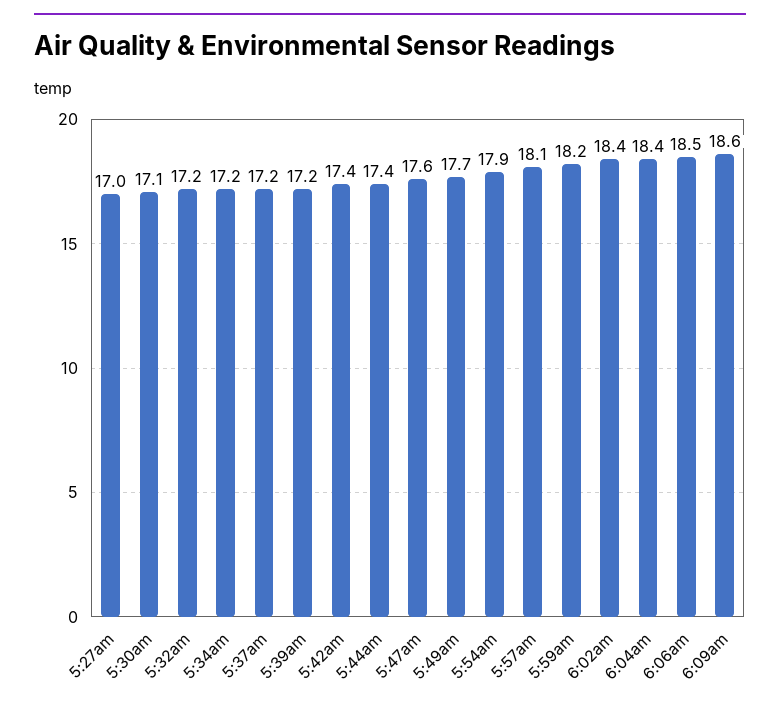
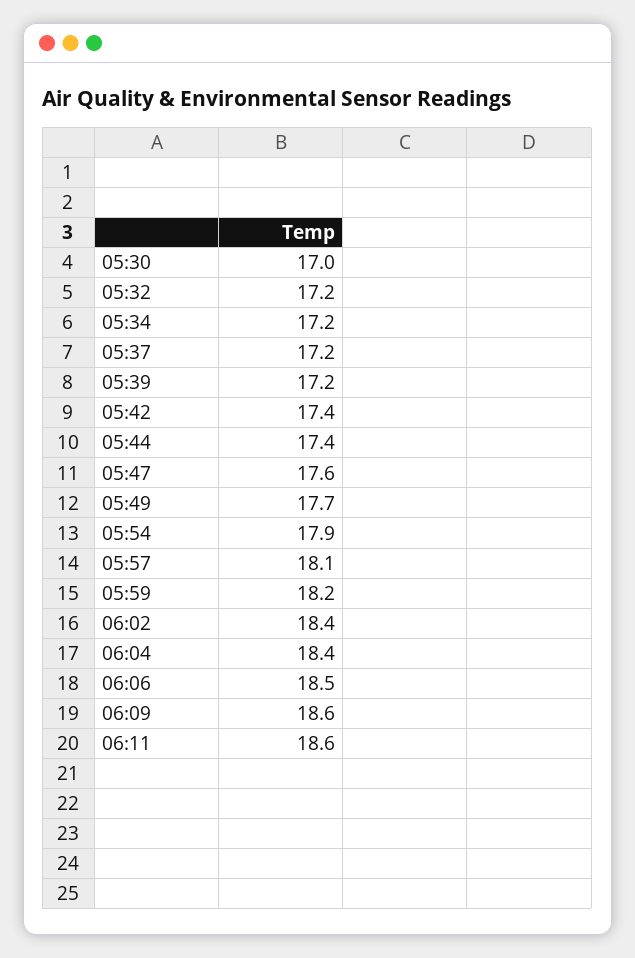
5:27am: 17 -> none
5:30am: 17.1 -> 17
06:11: none -> 18.6

